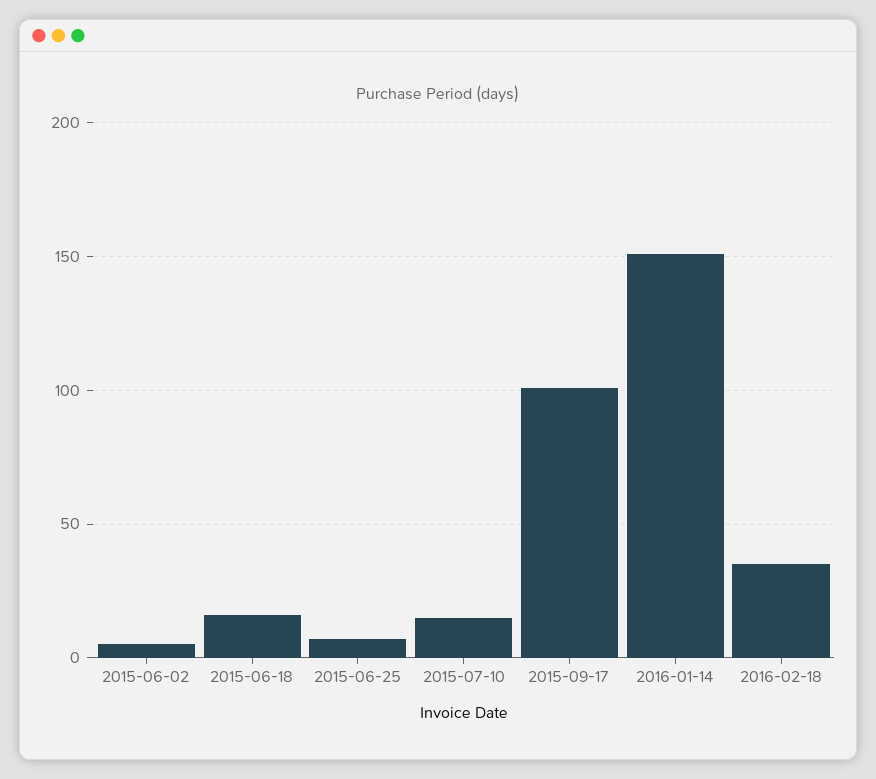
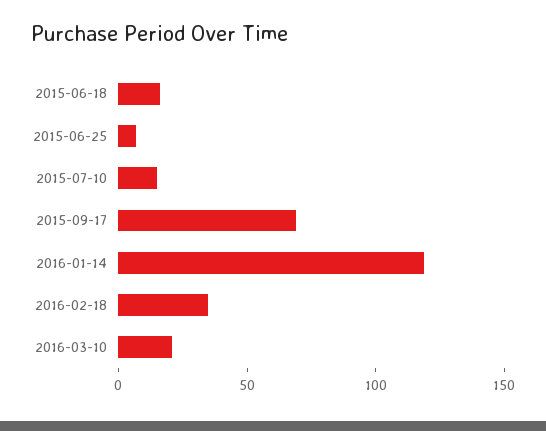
2015-06-02: 5 -> none
2015-09-17: 100 -> 70
2016-01-14: 150 -> 120
2016-03-10: none -> 20

